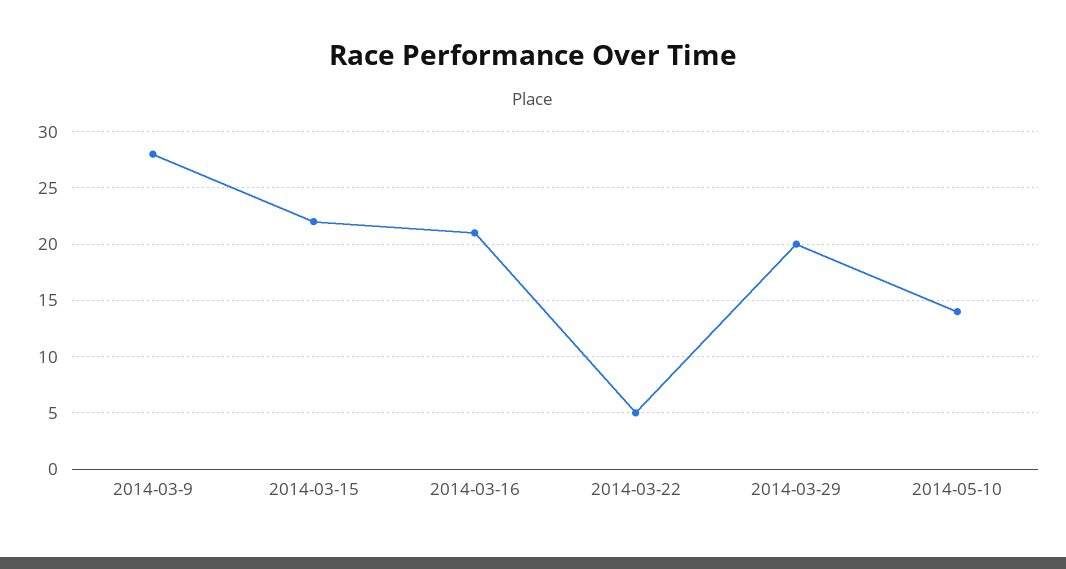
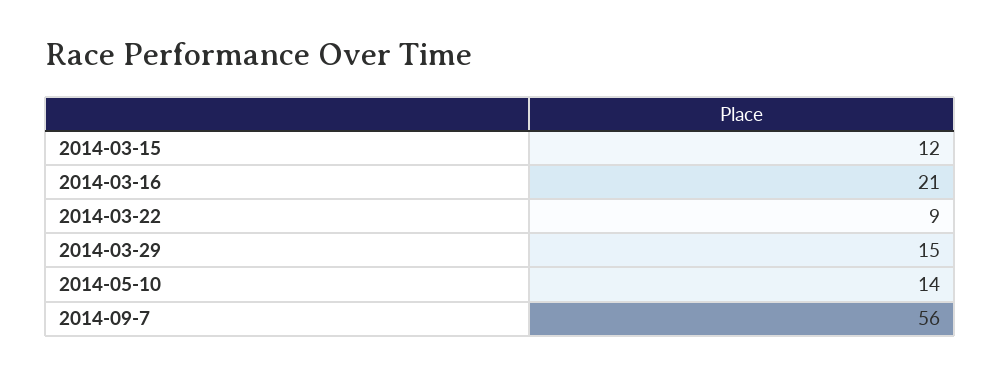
2014-03-9: 28 -> none
2014-03-15: 22 -> 12
2014-03-22: 5 -> 9
2014-03-29: 20 -> 15
2014-09-7: none -> 56

